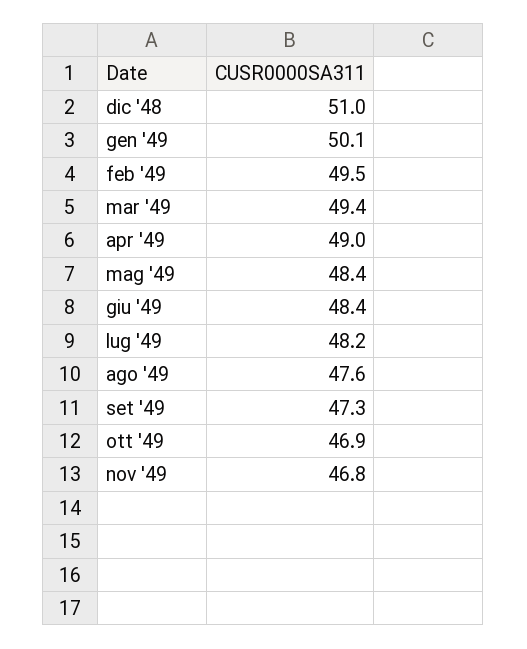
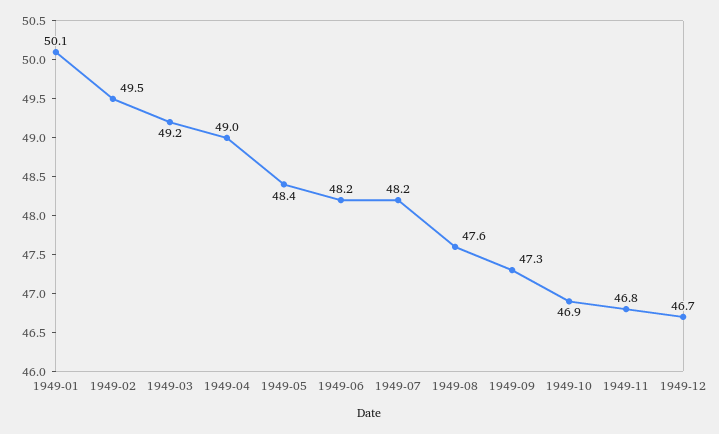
dic '48: 51 -> none
mar '49: 49.4 -> 49.2
giu '49: 48.4 -> 48.2
1949-12: none -> 46.7

